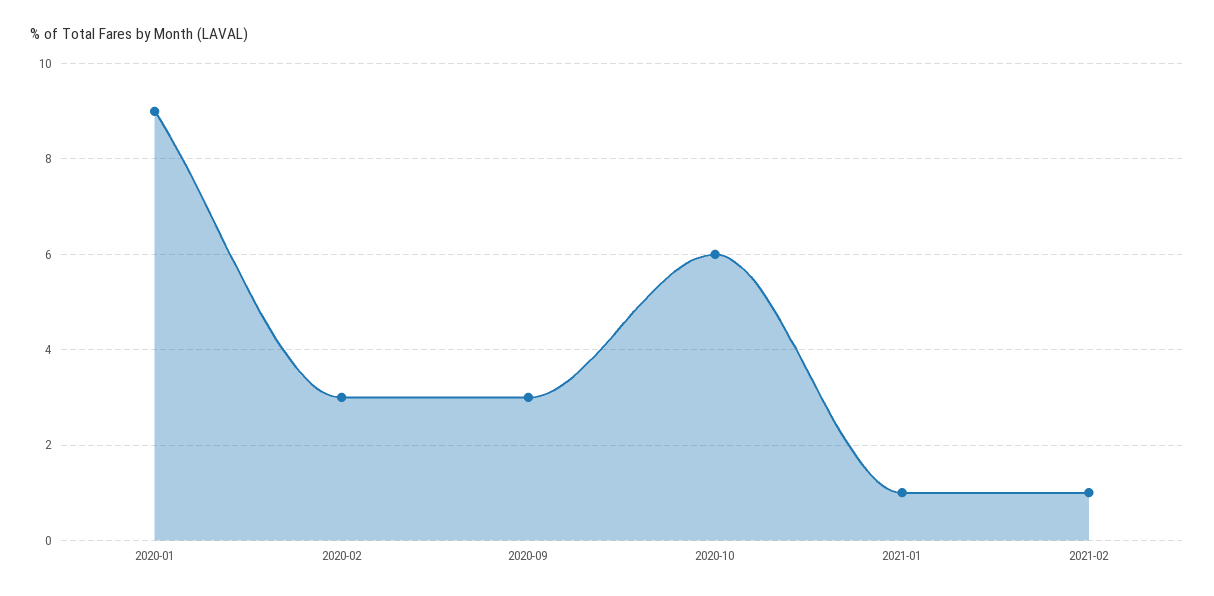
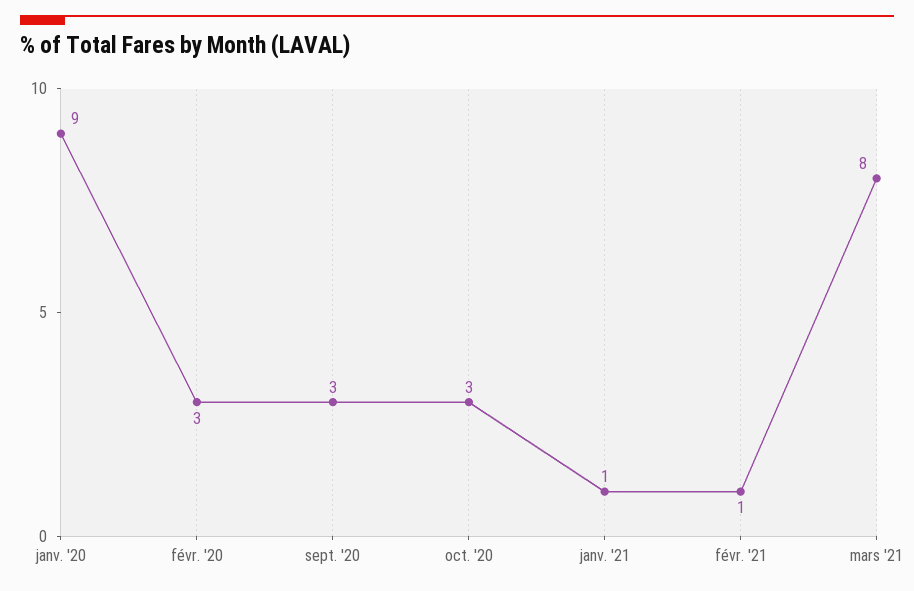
2020-10: 6 -> 3
mars '21: none -> 8

